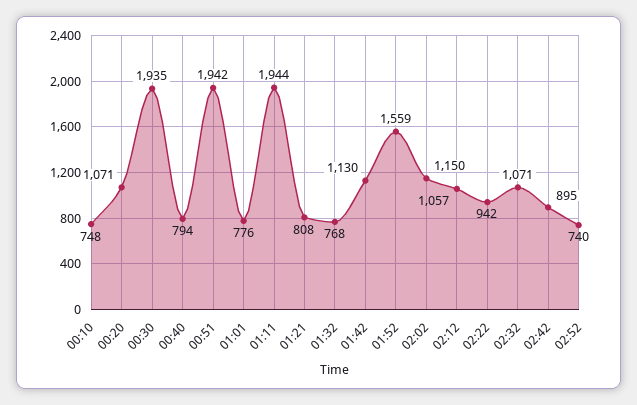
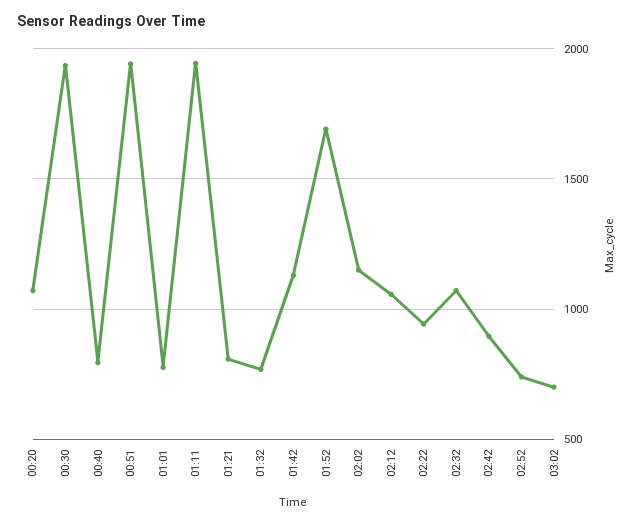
00:10: 748 -> none
01:52: 1559 -> 1700
03:02: none -> 700

